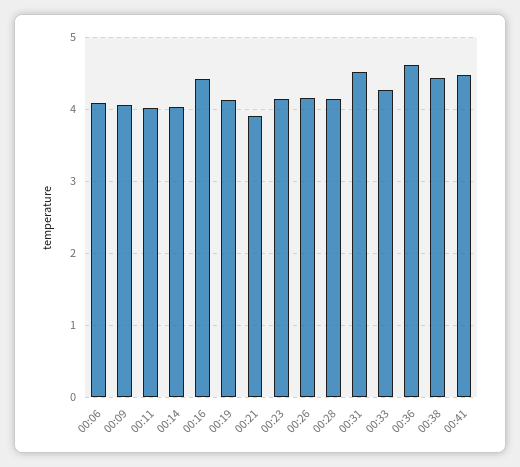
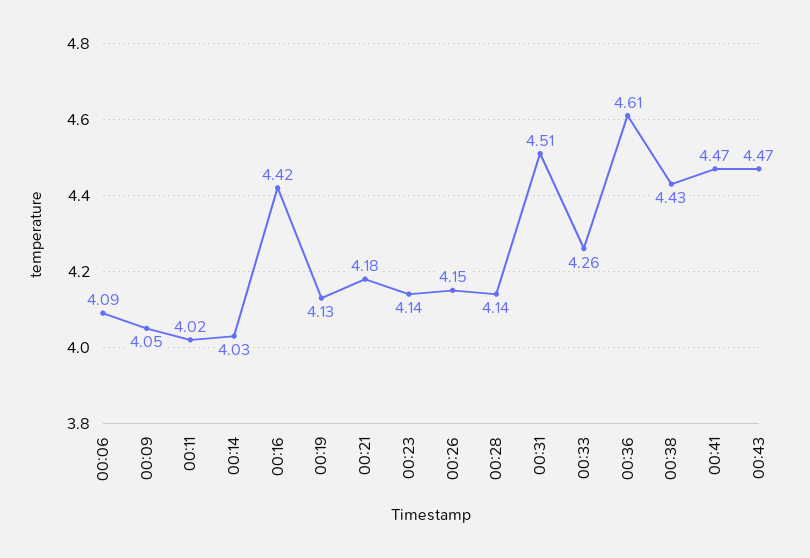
00:21: 3.9 -> 4.18
00:43: none -> 4.47

